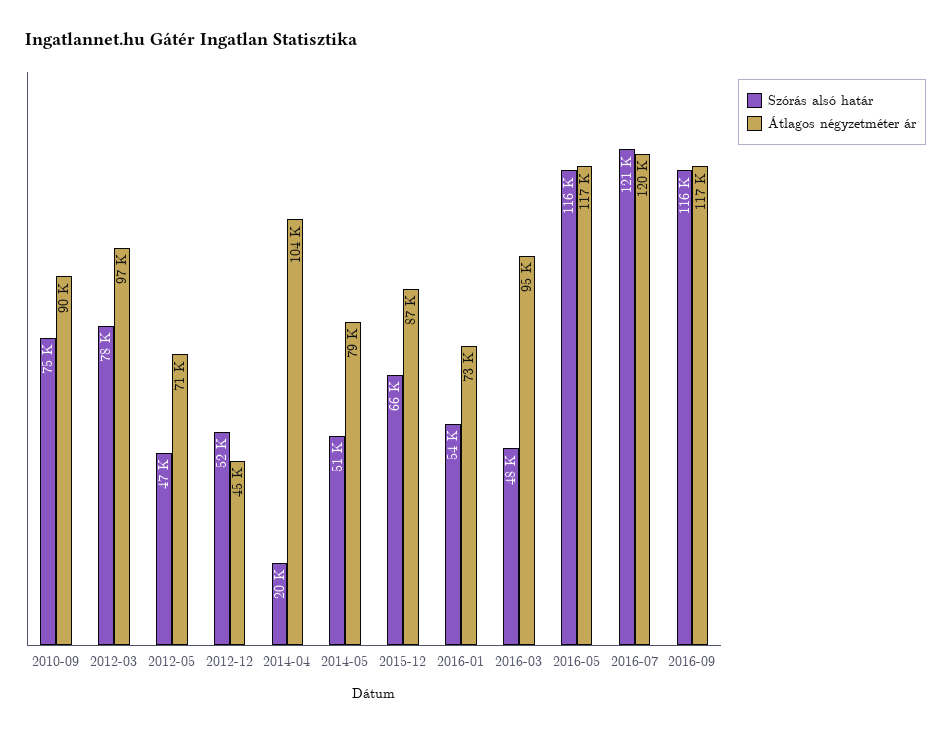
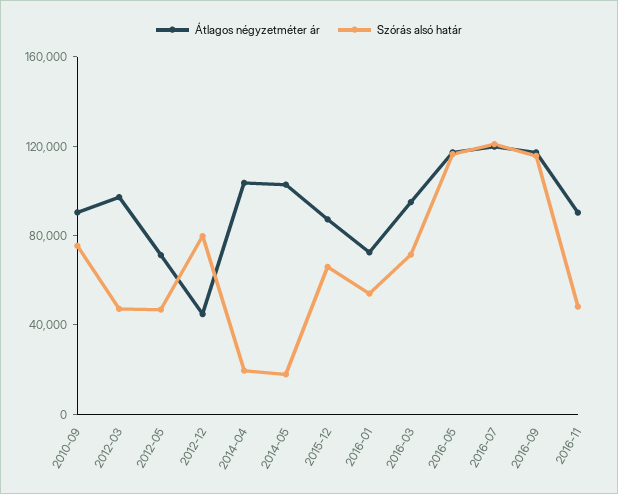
Szórás alsó határ, 2012-03: 78000 -> 50000
Szórás alsó határ, 2012-12: 52000 -> 80000
Szórás alsó határ, 2014-05: 51000 -> 20000
Átlagos négyzetméter ár, 2014-05: 79000 -> 100000
Szórás alsó határ, 2016-03: 48000 -> 70000
Átlagos négyzetméter ár, 2016-11: none -> 90000
Szórás alsó határ, 2016-11: none -> 50000

